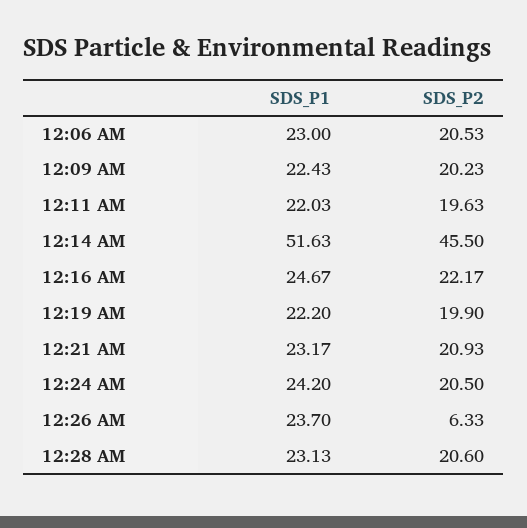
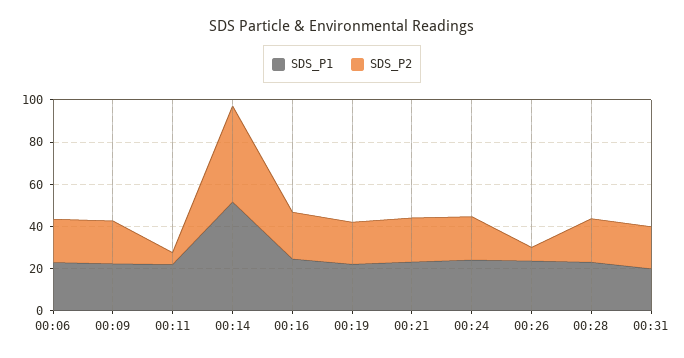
SDS_P2, 12:11 AM: 19.63 -> 5
SDS_P1, 00:31: none -> 20
SDS_P2, 00:31: none -> 20

